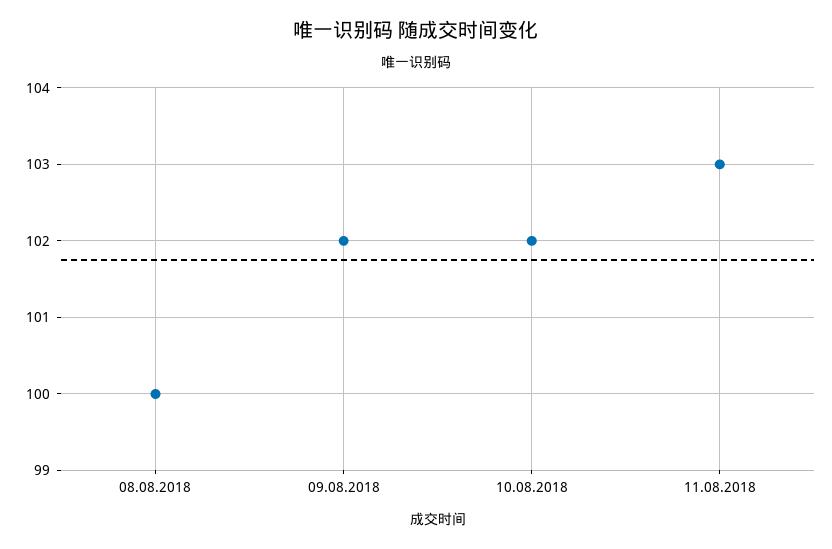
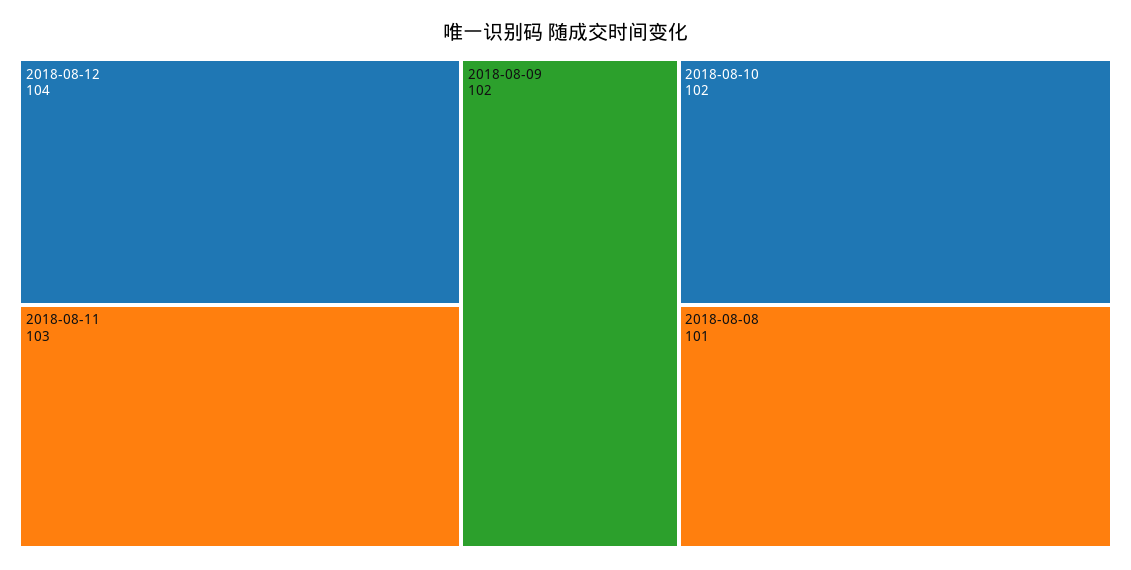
08.08.2018: 100 -> 101
2018-08-12: none -> 104

